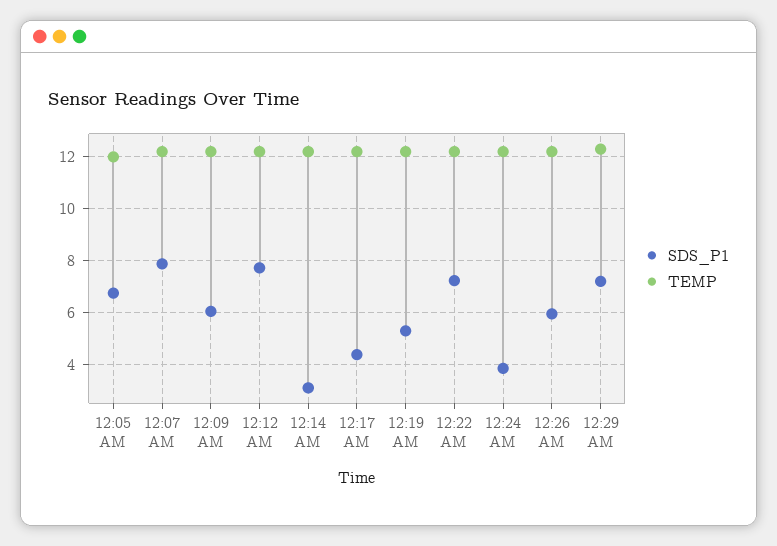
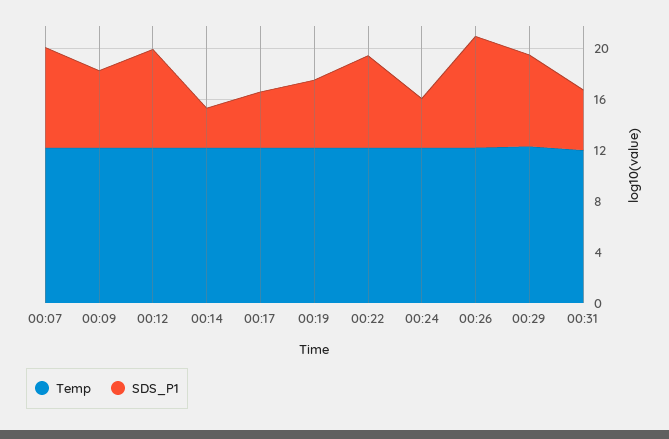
SDS_P1, 12:05 AM: 6.75 -> none
TEMP, 12:05 AM: 12 -> none
SDS_P1, 12:26 AM: 6 -> 9
TEMP, 00:31: none -> 12
SDS_P1, 00:31: none -> 5

